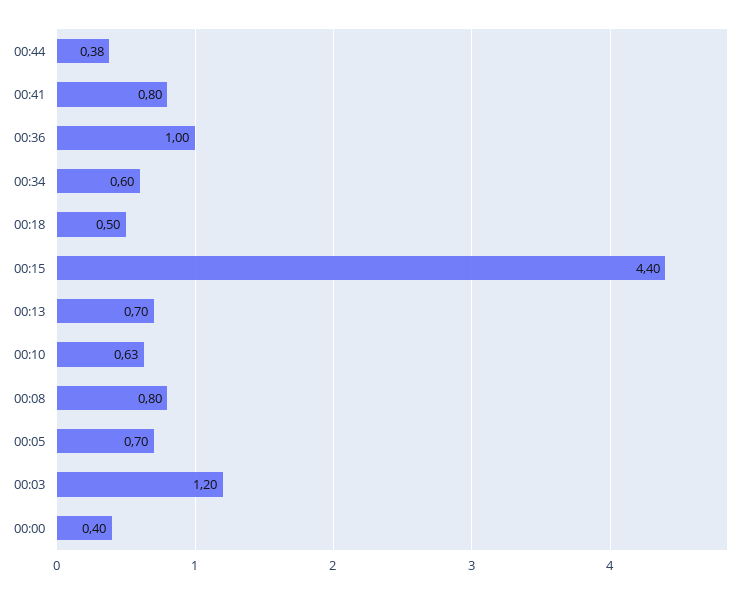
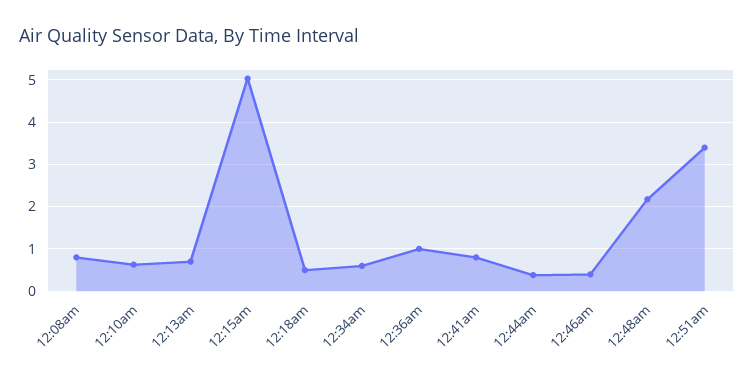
00:15: 4.4 -> 5
00:05: 0.7 -> none
00:03: 1.2 -> none
00:00: 0.4 -> none
12:46am: none -> 0.4
12:48am: none -> 2.2
12:51am: none -> 3.4

